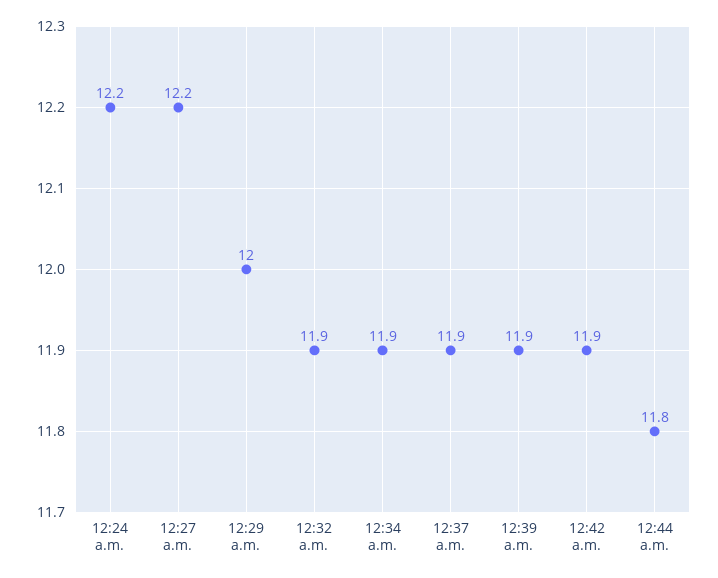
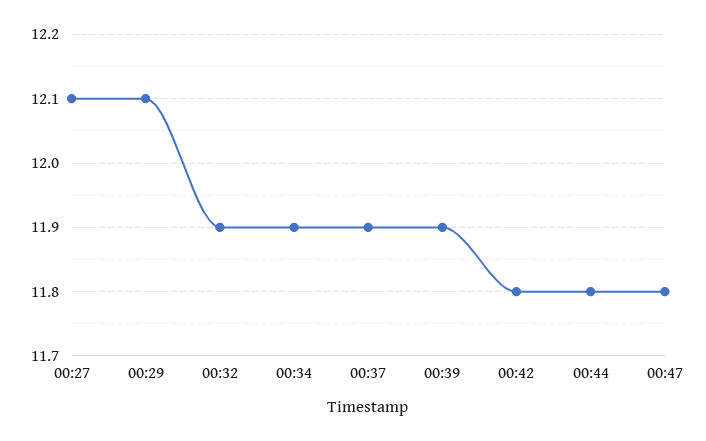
12:24 a.m.: 12.2 -> none
12:27 a.m.: 12.2 -> 12.1
12:29 a.m.: 12 -> 12.1
12:42 a.m.: 11.9 -> 11.8
00:47: none -> 11.8

